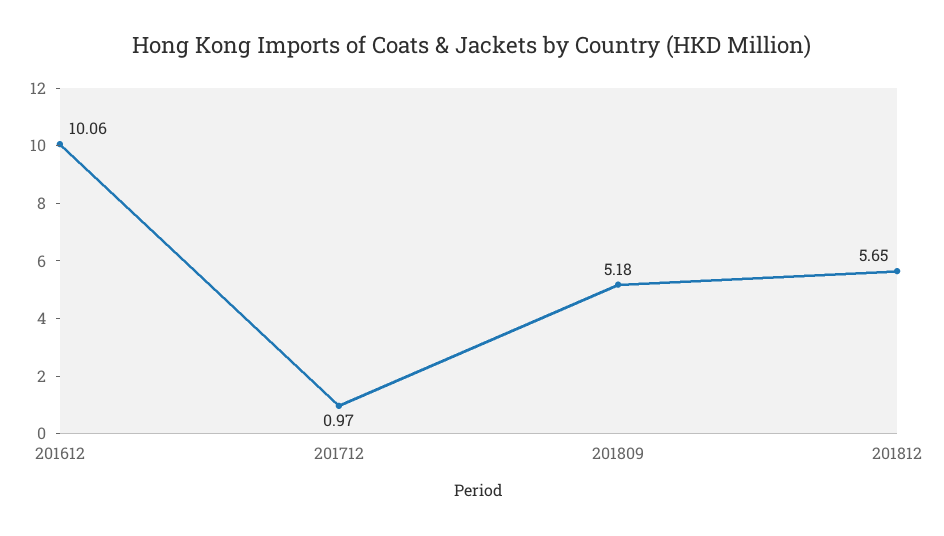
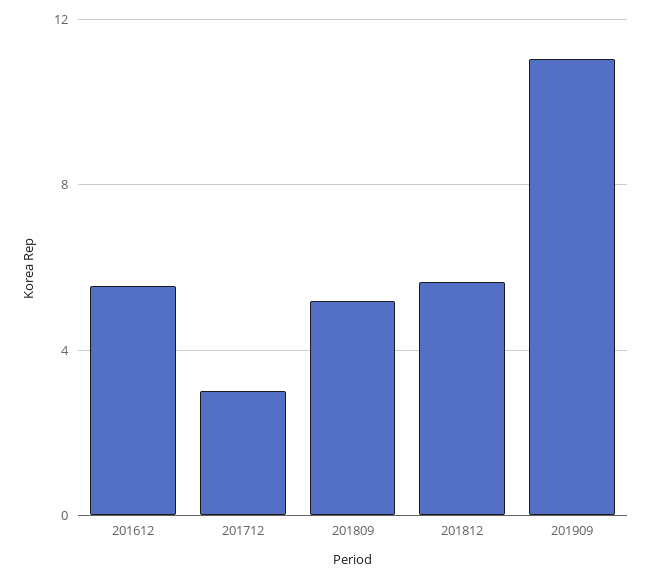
201612: 10.06 -> 5.5
201712: 0.97 -> 3
201909: none -> 11

